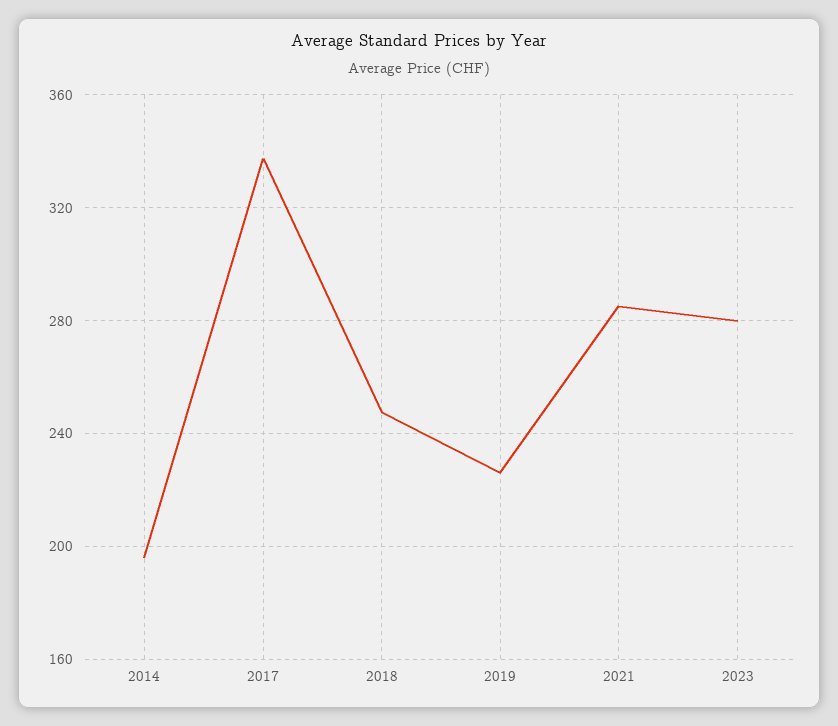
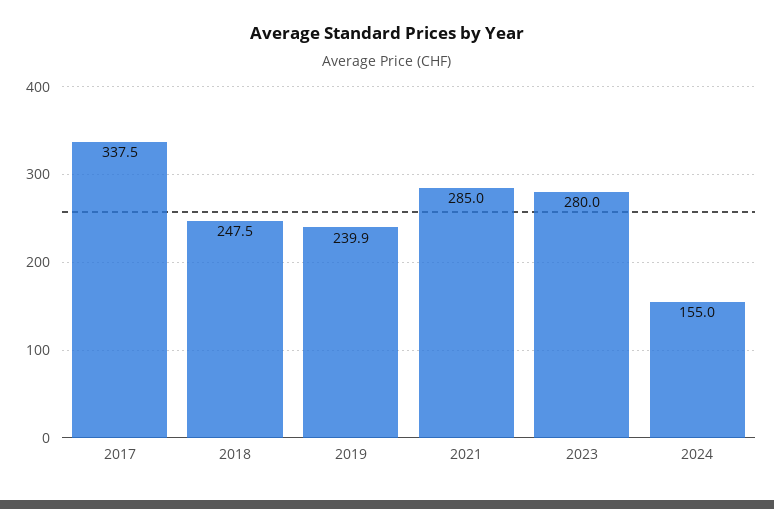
2014: 195 -> none
2019: 225 -> 239.9
2024: none -> 155

